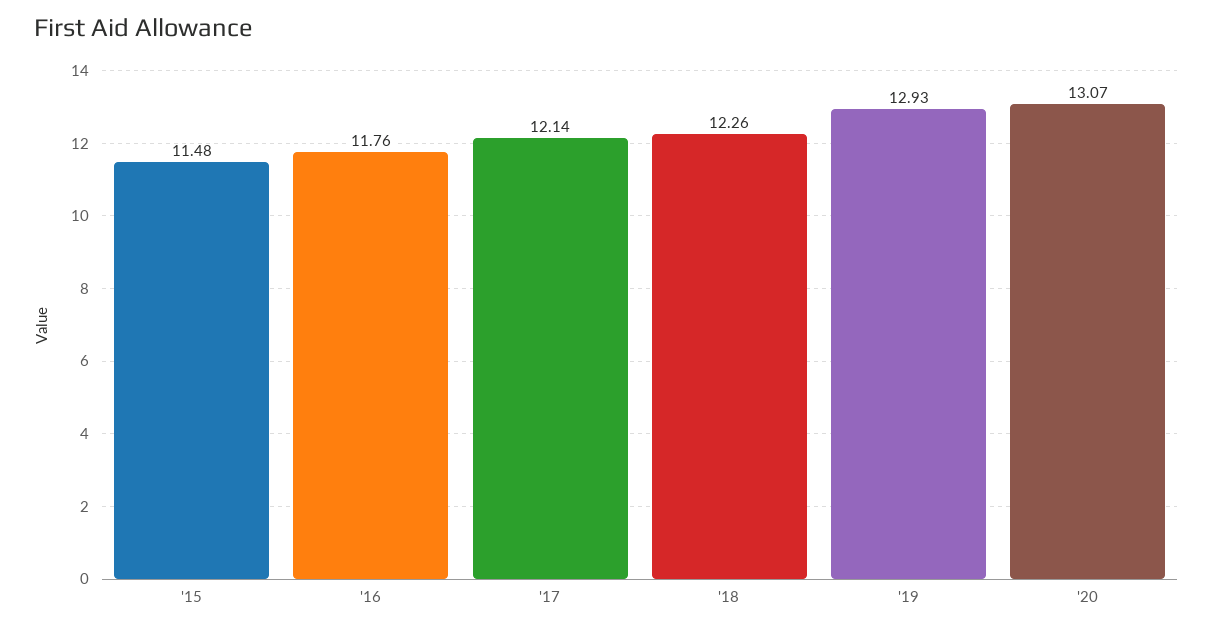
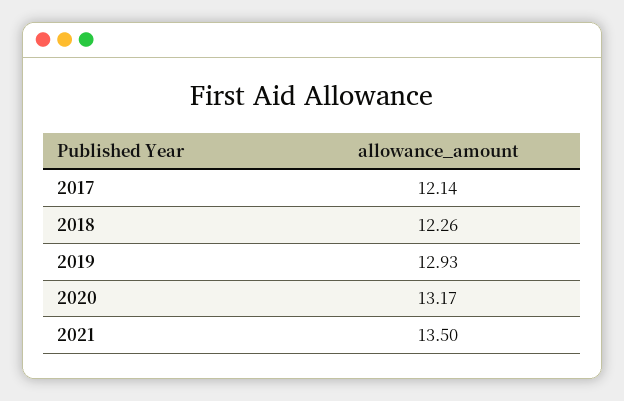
'15: 11.48 -> none
'16: 11.76 -> none
'20: 13.07 -> 13.17
2021: none -> 13.5

